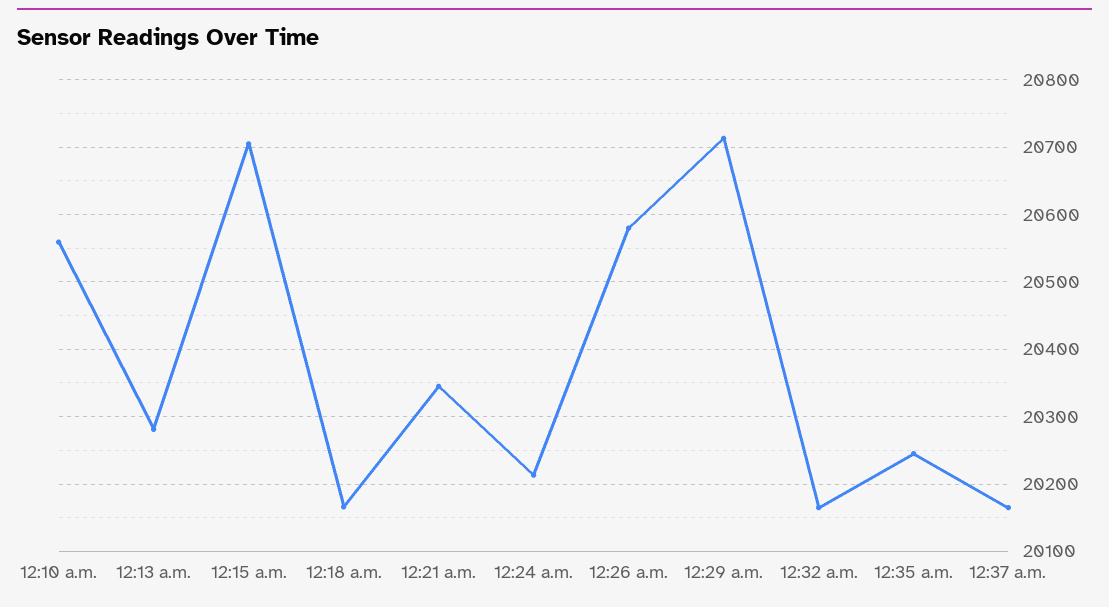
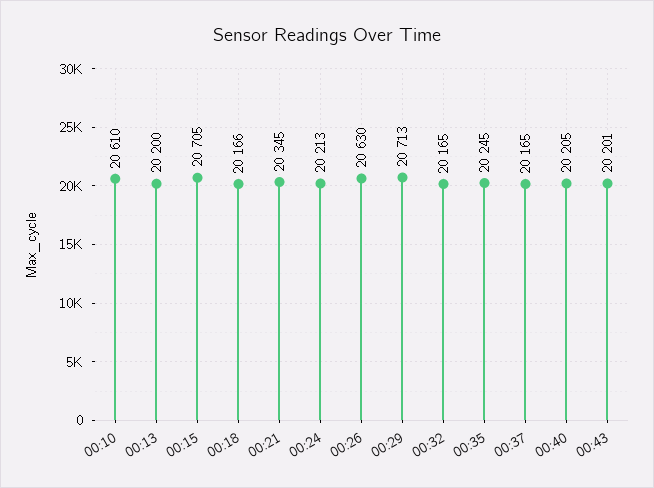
12:10 a.m.: 20560 -> 20610
12:13 a.m.: 20280 -> 20200
12:26 a.m.: 20580 -> 20630
00:40: none -> 20205
00:43: none -> 20201

